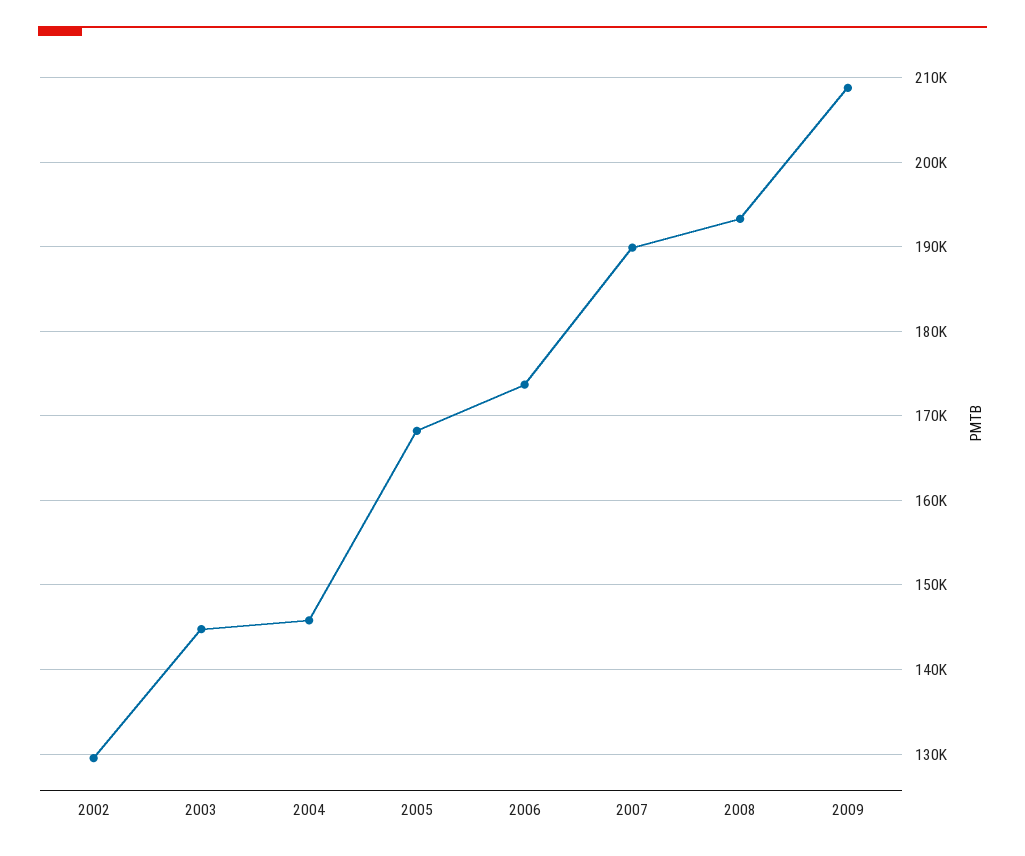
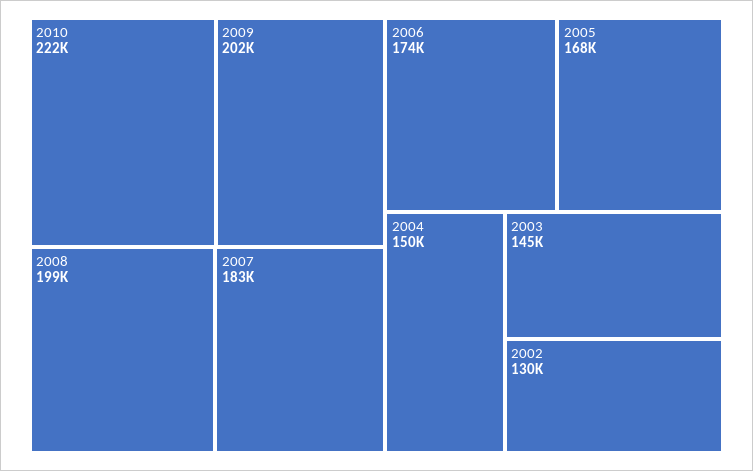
2004: 146000 -> 150000
2007: 190000 -> 183000
2008: 193000 -> 199000
2009: 209000 -> 202000
2010: none -> 222000

